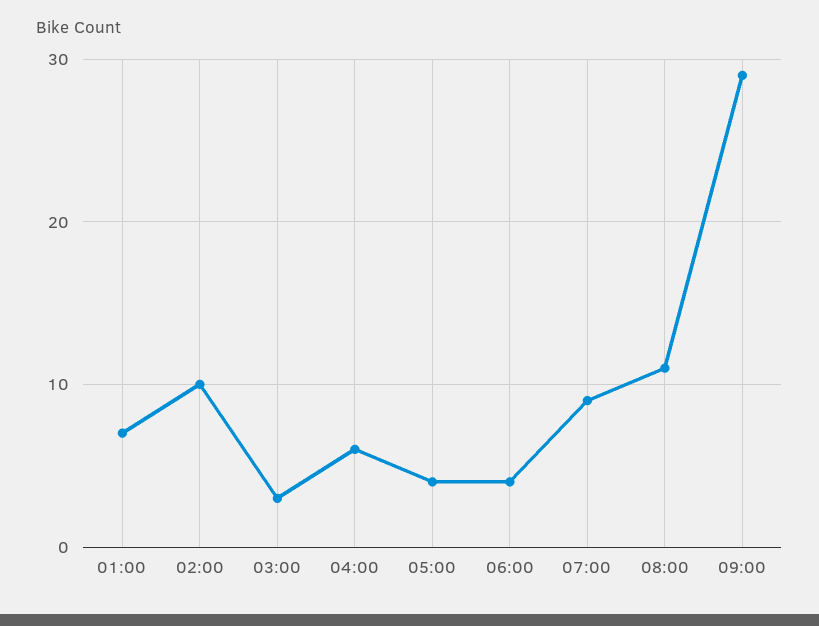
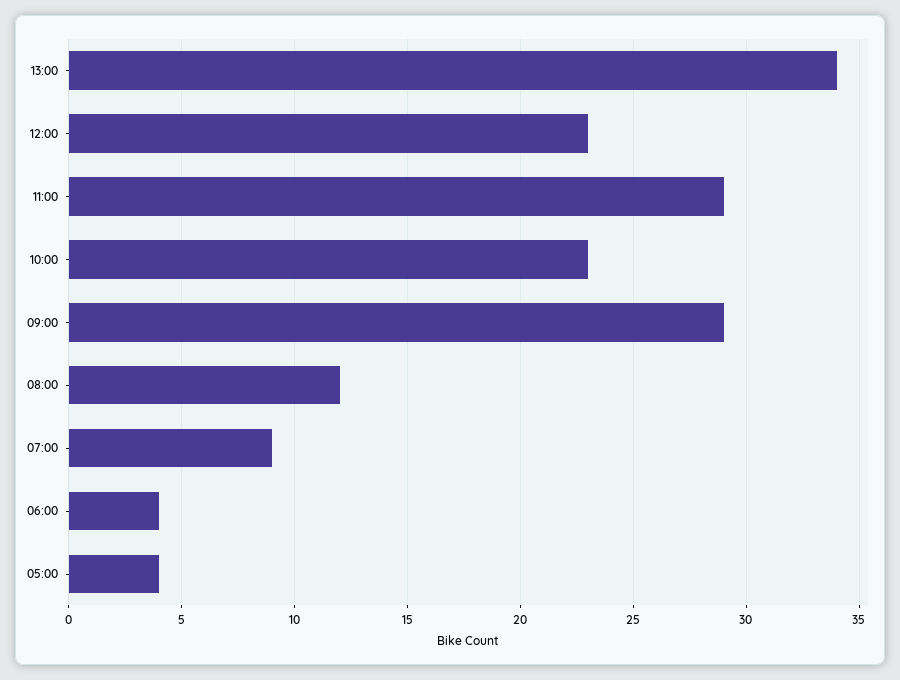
01:00: 7 -> none
02:00: 10 -> none
03:00: 3 -> none
04:00: 6 -> none
08:00: 11 -> 12
13:00: none -> 34
12:00: none -> 23
11:00: none -> 29
10:00: none -> 23

